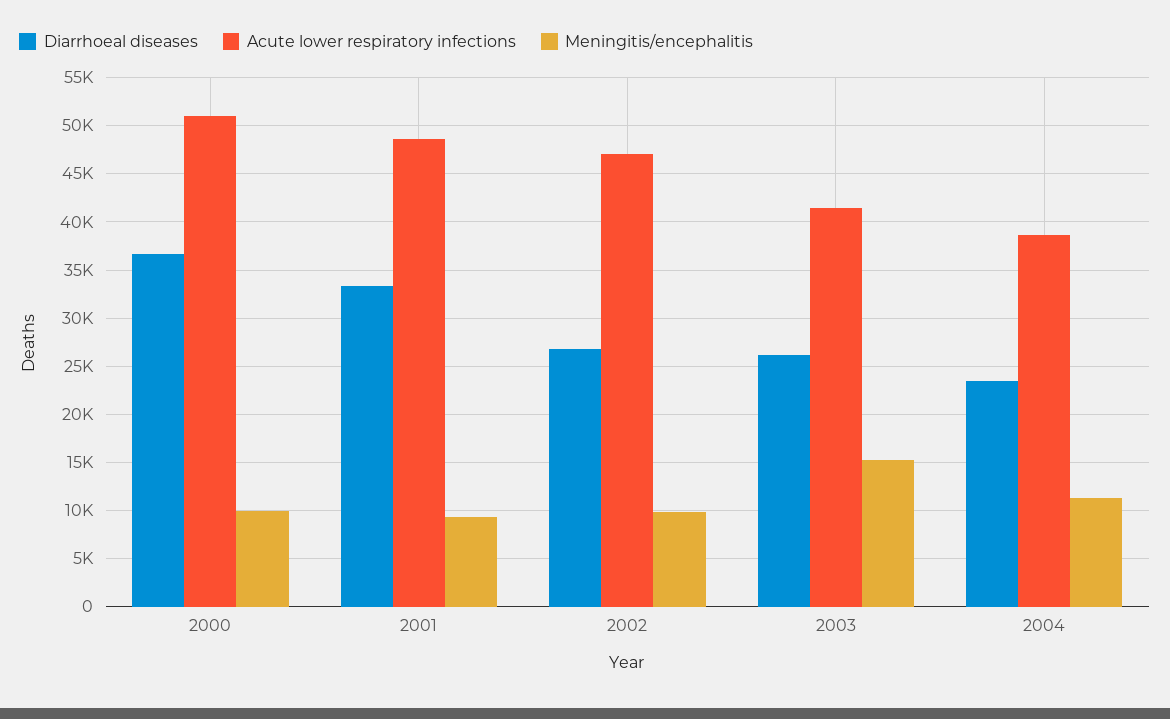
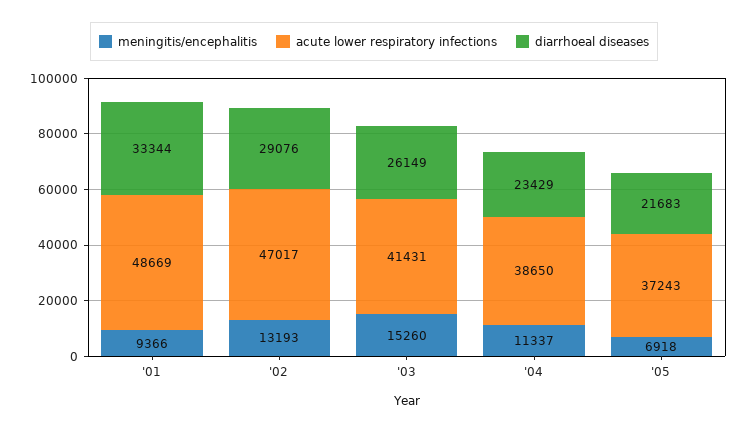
Diarrhoeal diseases, 2000: 37000 -> none
Acute lower respiratory infections, 2000: 51000 -> none
Meningitis/encephalitis, 2000: 10000 -> none
Diarrhoeal diseases, 2002: 27000 -> 29076
Meningitis/encephalitis, 2002: 10000 -> 13193
Meningitis/encephalitis, '05: none -> 6918
Acute lower respiratory infections, '05: none -> 37243
Diarrhoeal diseases, '05: none -> 21683

